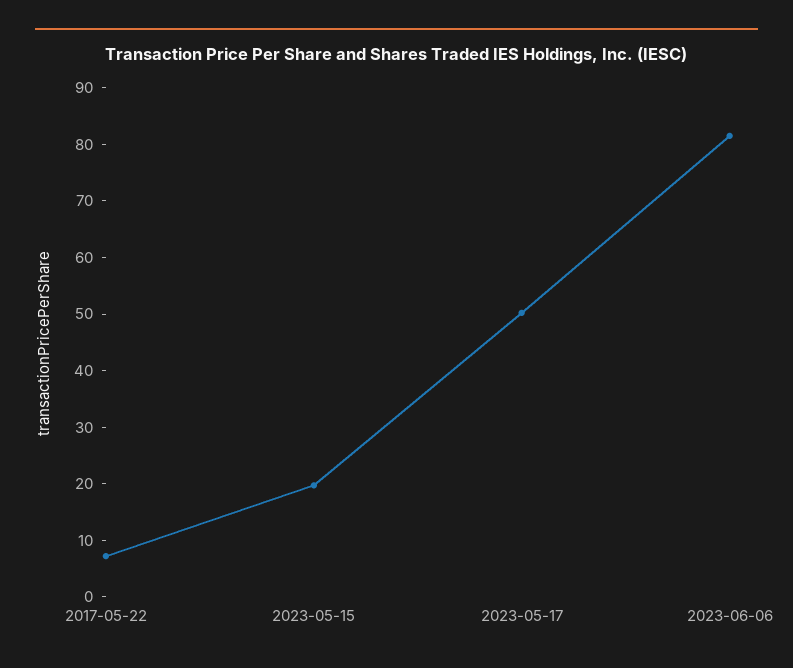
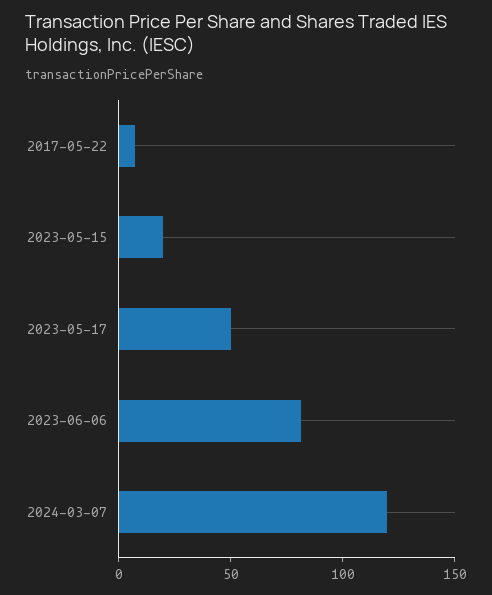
2024-03-07: none -> 120

